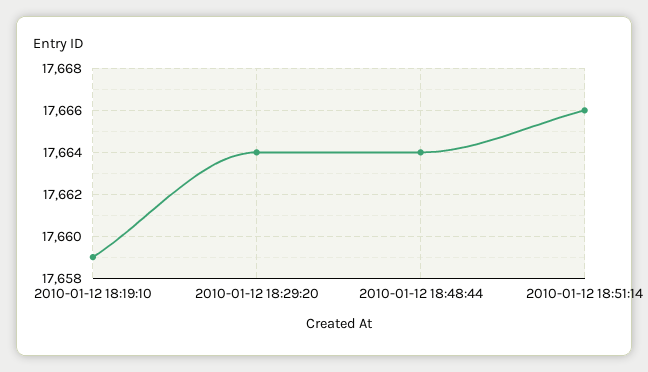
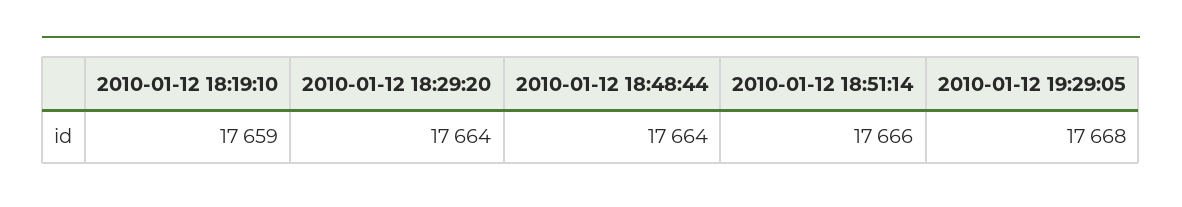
2010-01-12 19:29:05: none -> 17668

